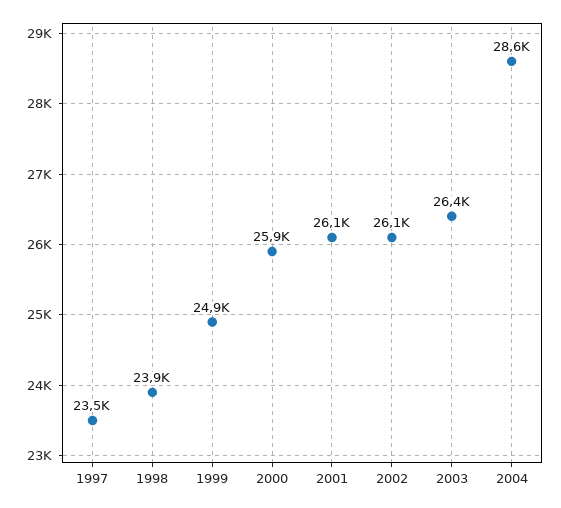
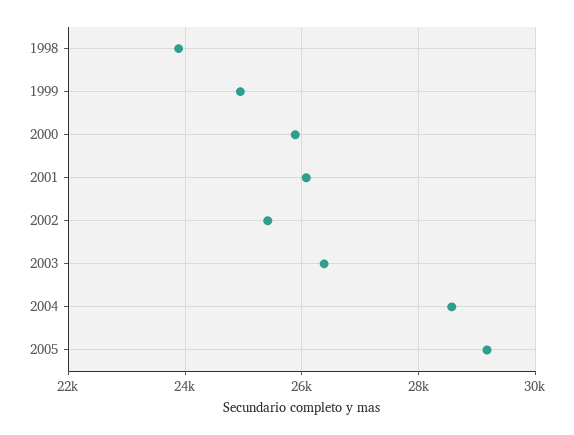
1997: 23500 -> none
2002: 26100 -> 25400
2005: none -> 29200

